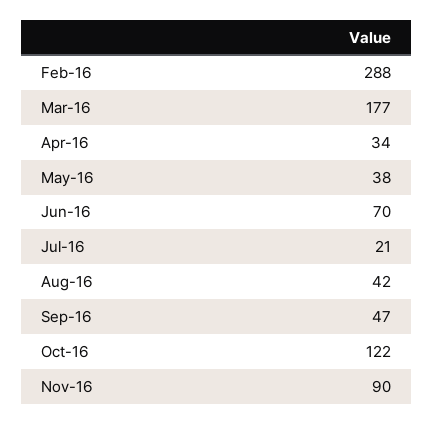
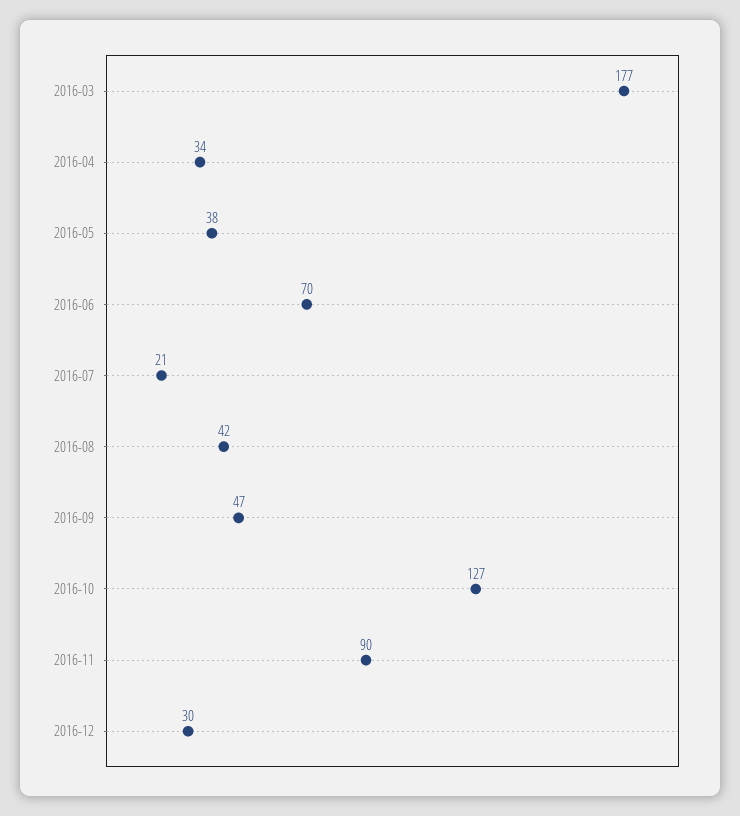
Feb-16: 288 -> none
Oct-16: 122 -> 127
2016-12: none -> 30

